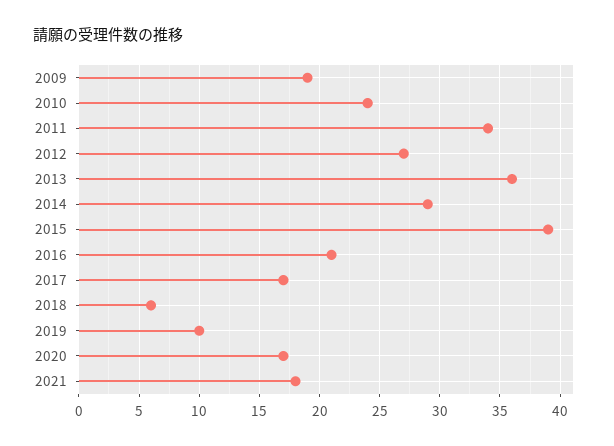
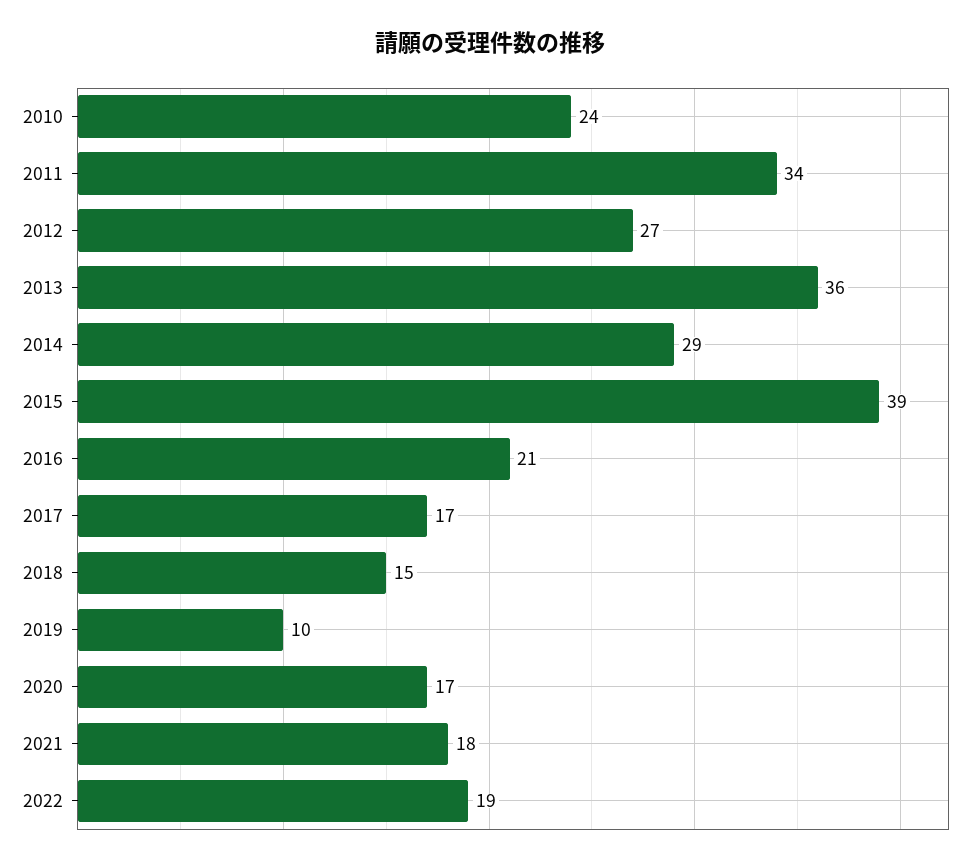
2009: 19 -> none
2018: 6 -> 15
2022: none -> 19

